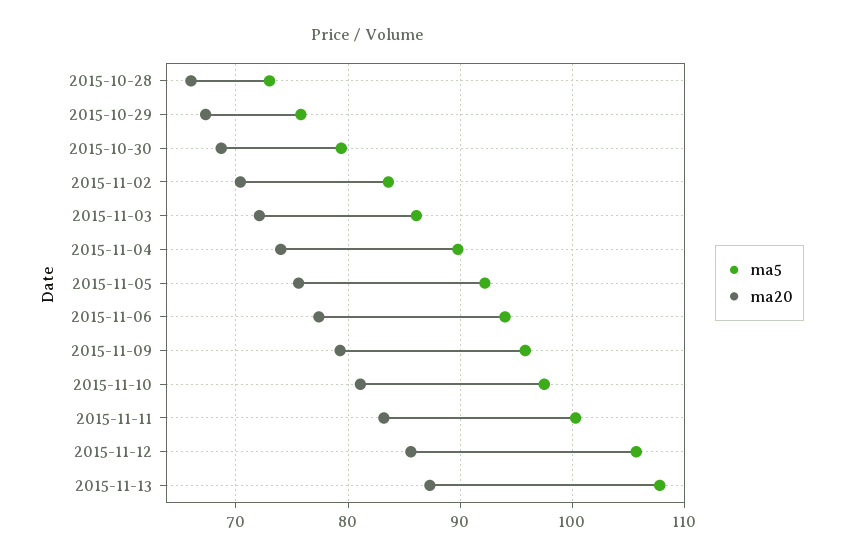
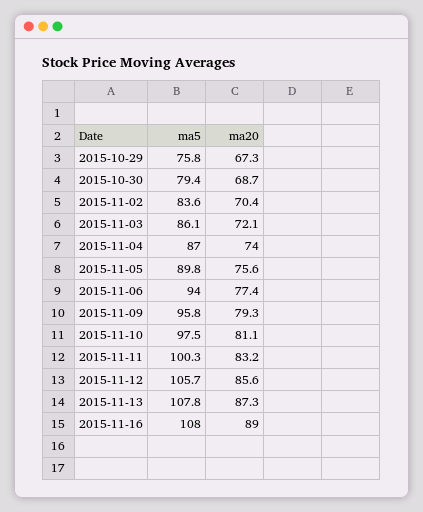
ma5, 2015-10-28: 73 -> none
ma20, 2015-10-28: 66 -> none
ma5, 2015-11-04: 90 -> 87
ma5, 2015-11-05: 92 -> 89.8
ma5, 2015-11-16: none -> 108
ma20, 2015-11-16: none -> 89

